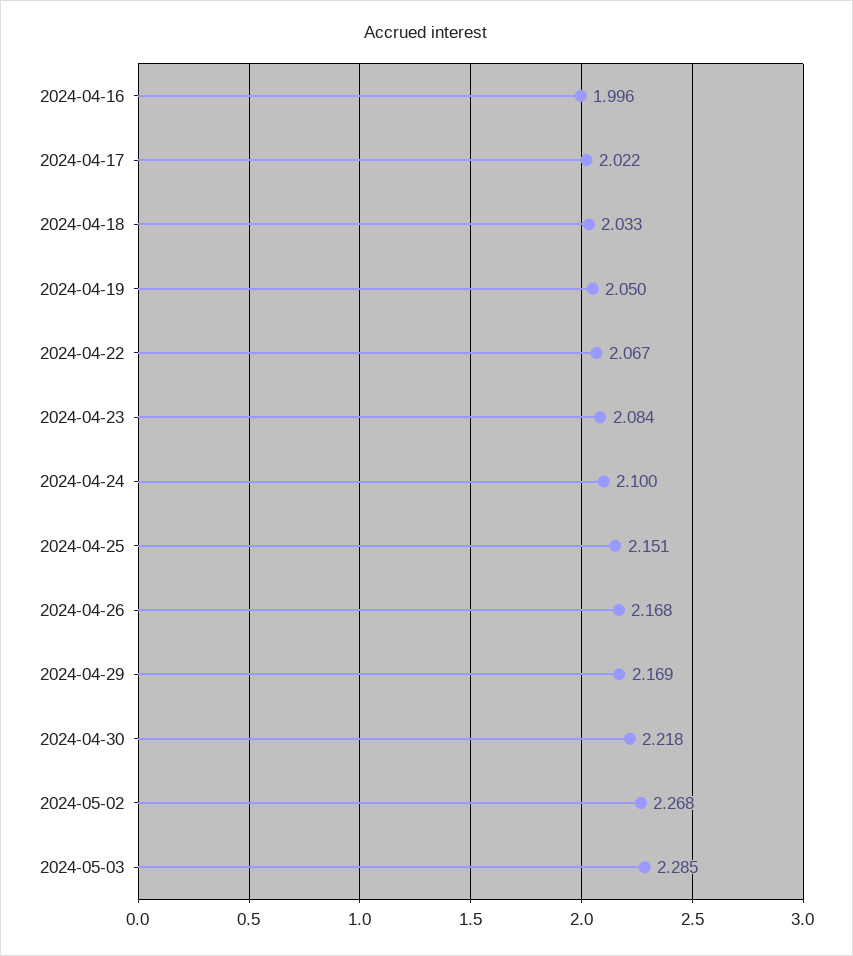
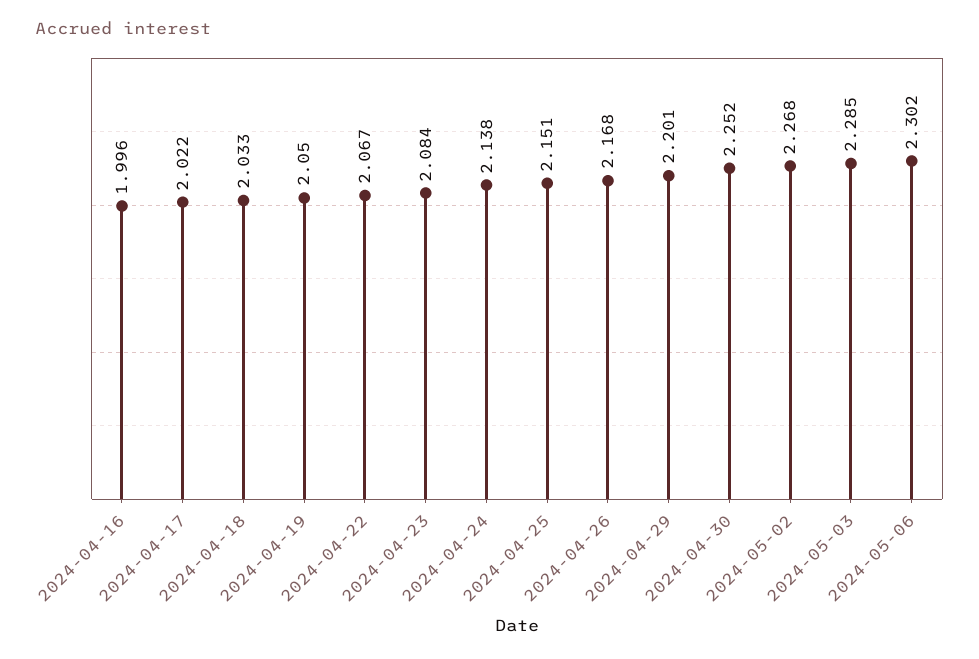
2024-04-24: 2.1 -> 2.138
2024-04-29: 2.169 -> 2.201
2024-04-30: 2.218 -> 2.252
2024-05-06: none -> 2.302

